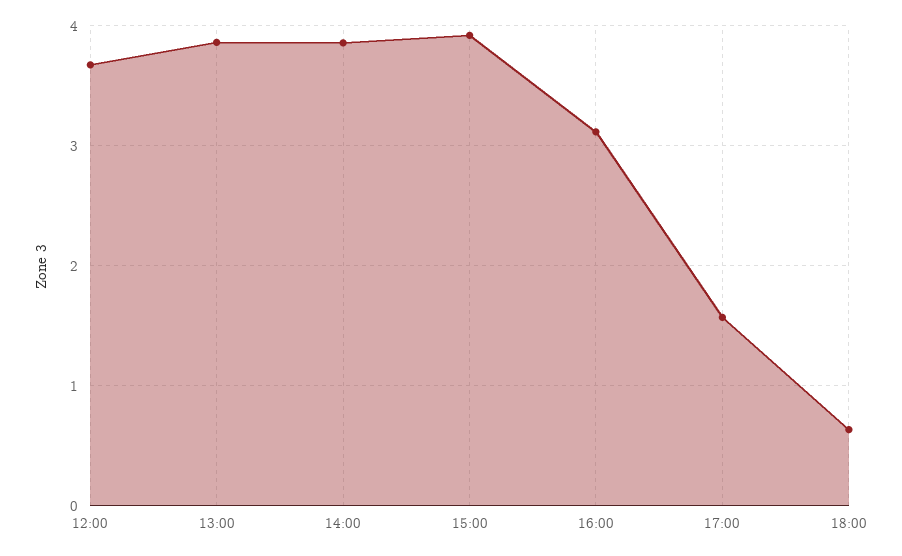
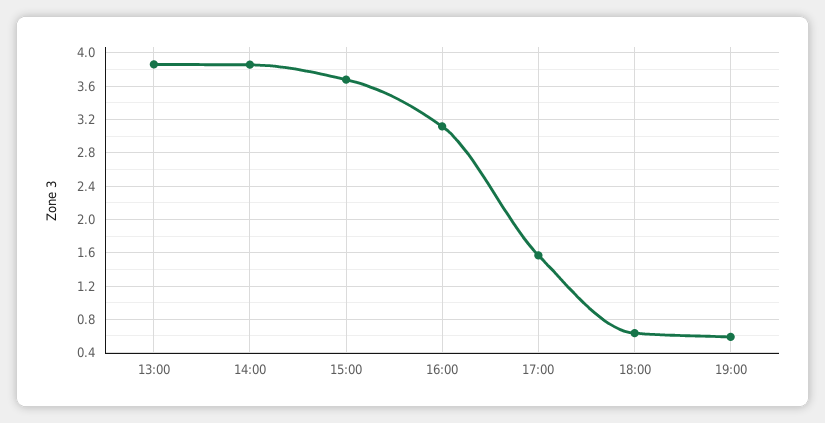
12:00: 3.7 -> none
15:00: 3.9 -> 3.7
19:00: none -> 0.6

